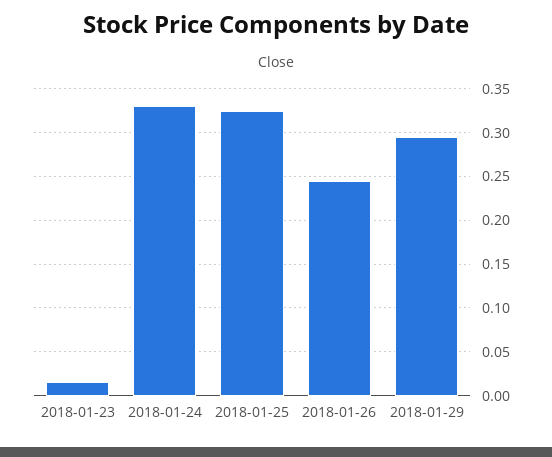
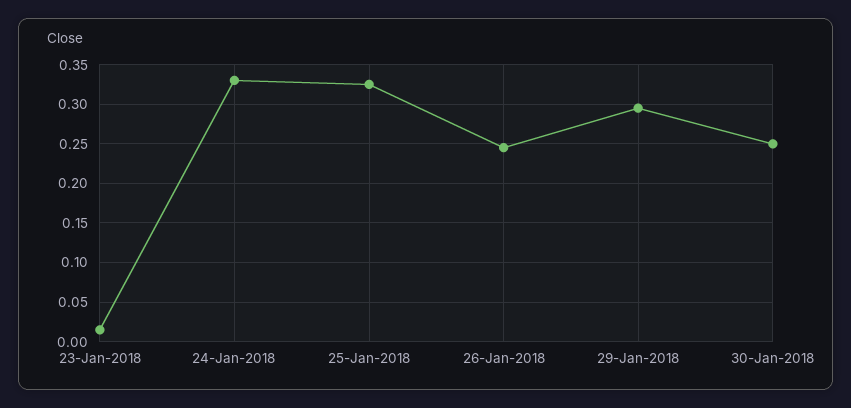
30-Jan-2018: none -> 0.25

